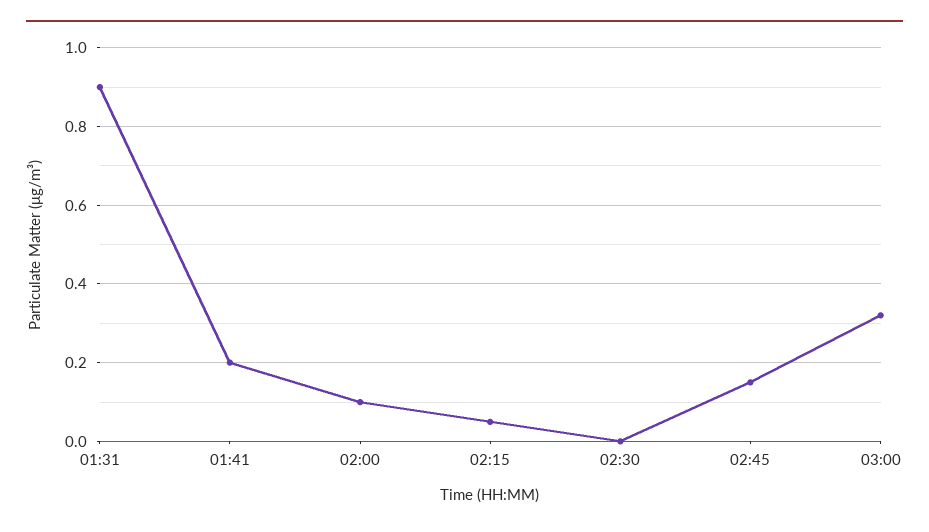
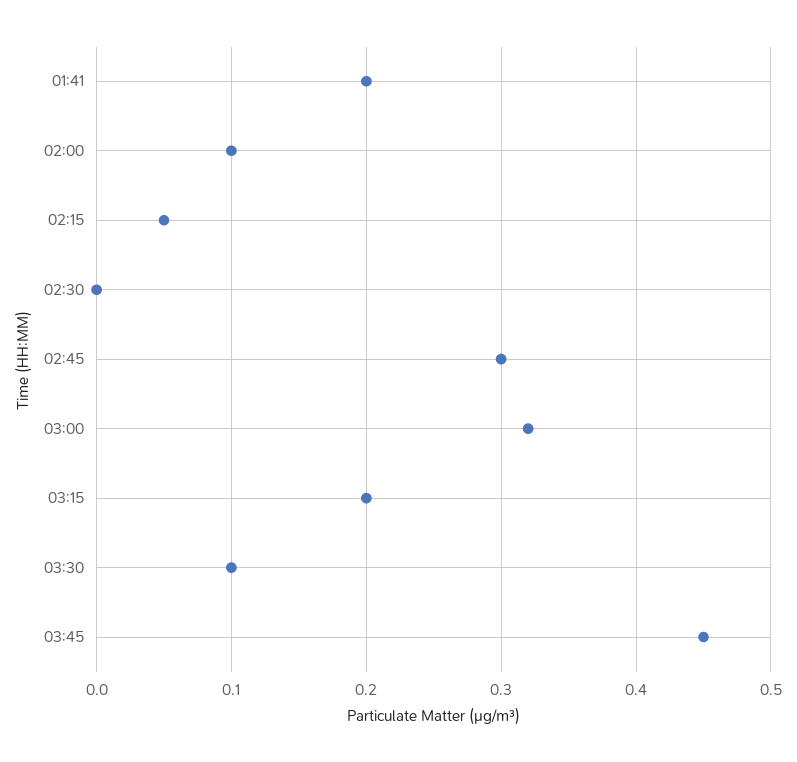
01:31: 0.9 -> none
02:45: 0.15 -> 0.3
03:15: none -> 0.2
03:30: none -> 0.1
03:45: none -> 0.45

